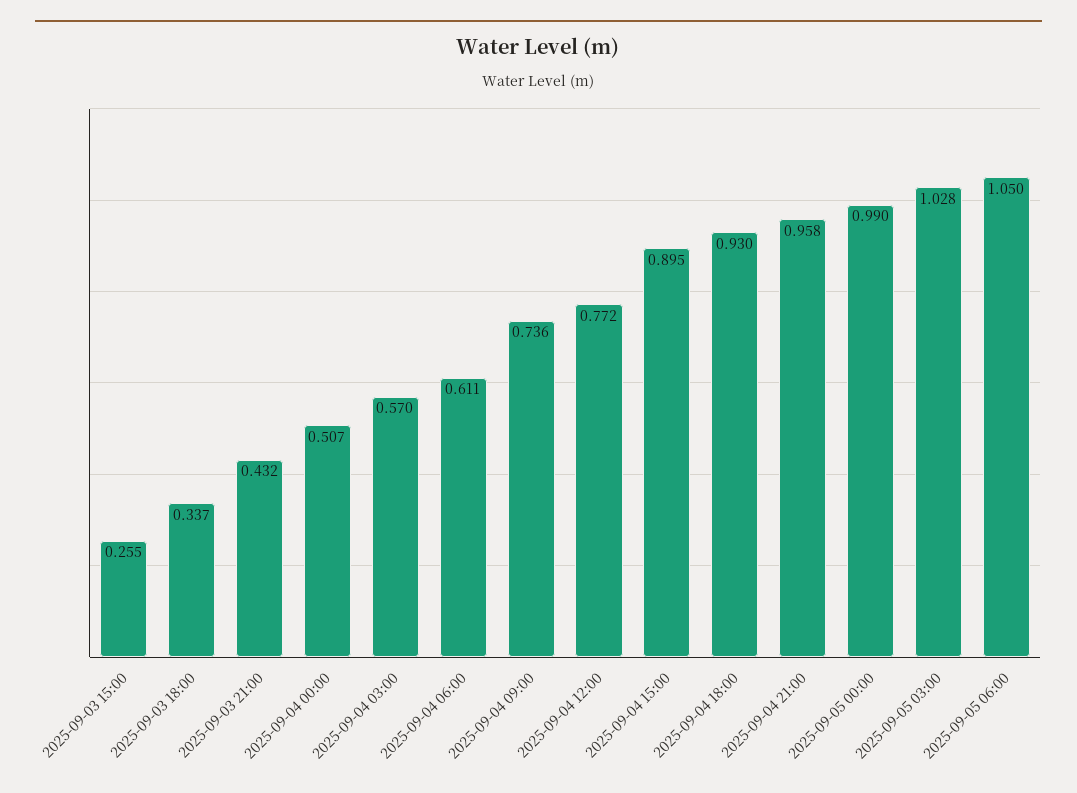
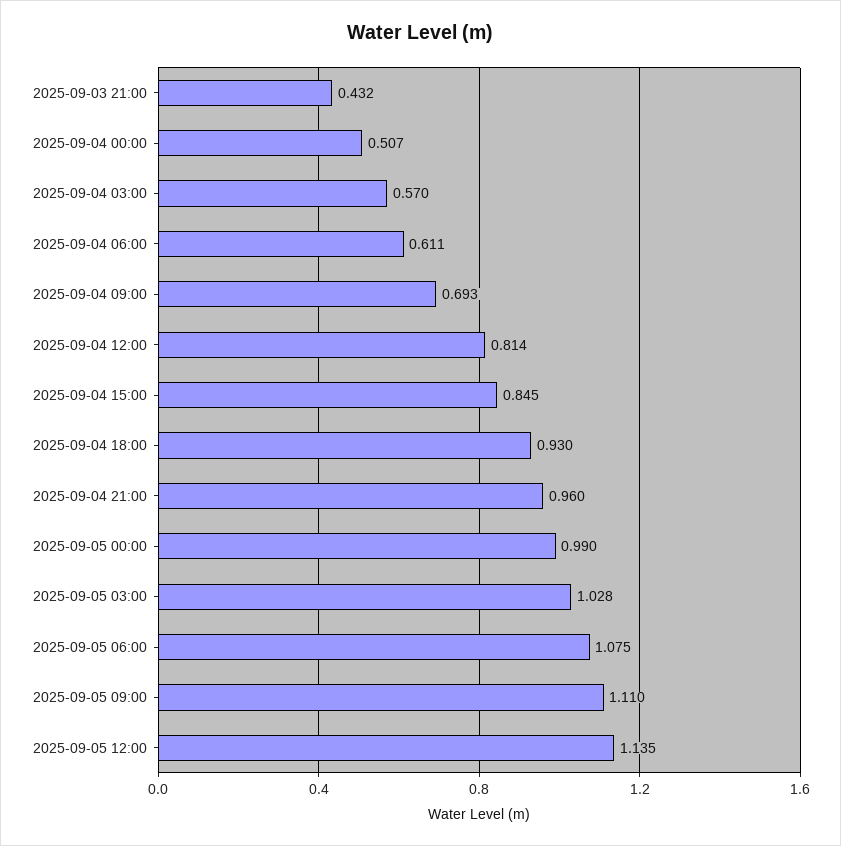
2025-09-03 15:00: 0.255 -> none
2025-09-03 18:00: 0.337 -> none
2025-09-04 09:00: 0.736 -> 0.693
2025-09-04 12:00: 0.772 -> 0.814
2025-09-04 15:00: 0.895 -> 0.845
2025-09-04 21:00: 0.958 -> 0.96
2025-09-05 06:00: 1.05 -> 1.075
2025-09-05 09:00: none -> 1.11
2025-09-05 12:00: none -> 1.135

